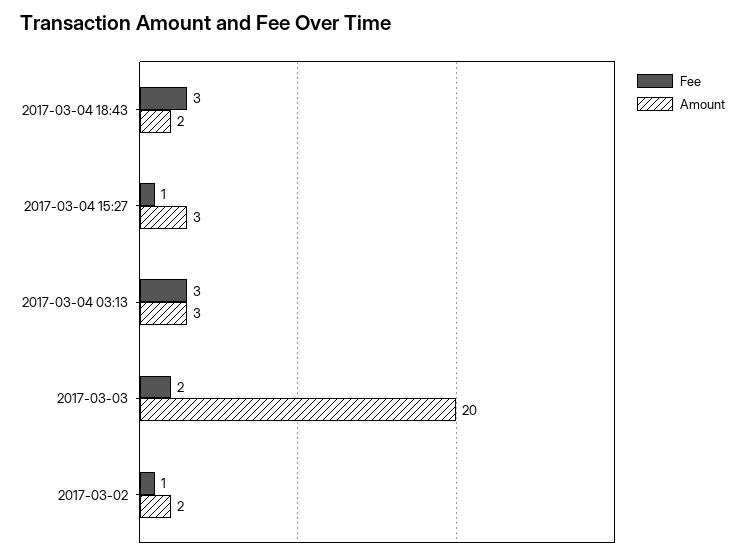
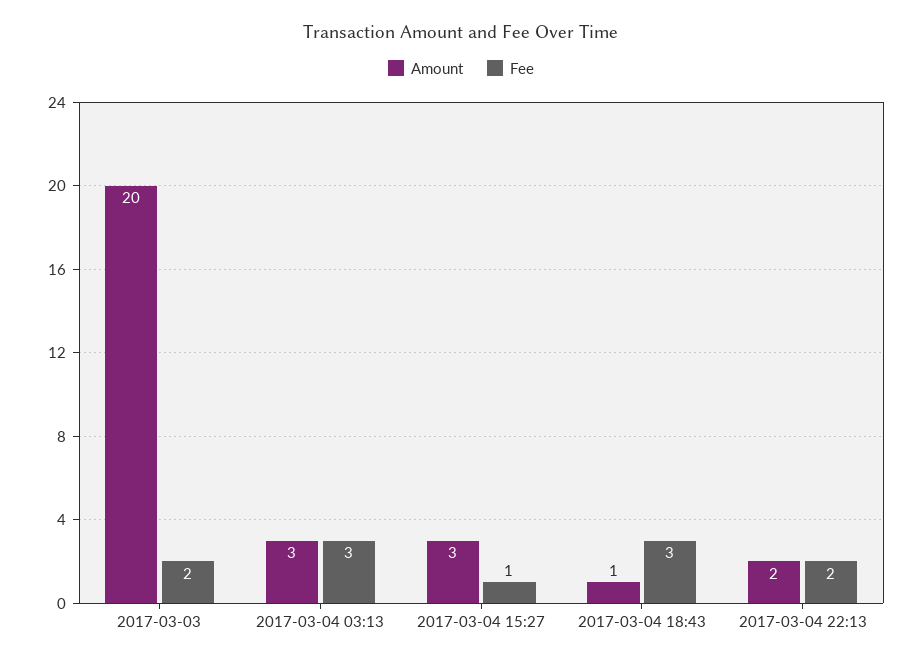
Amount, 2017-03-04 18:43: 2 -> 1
Fee, 2017-03-02: 1 -> none
Amount, 2017-03-02: 2 -> none
Amount, 2017-03-04 22:13: none -> 2
Fee, 2017-03-04 22:13: none -> 2

